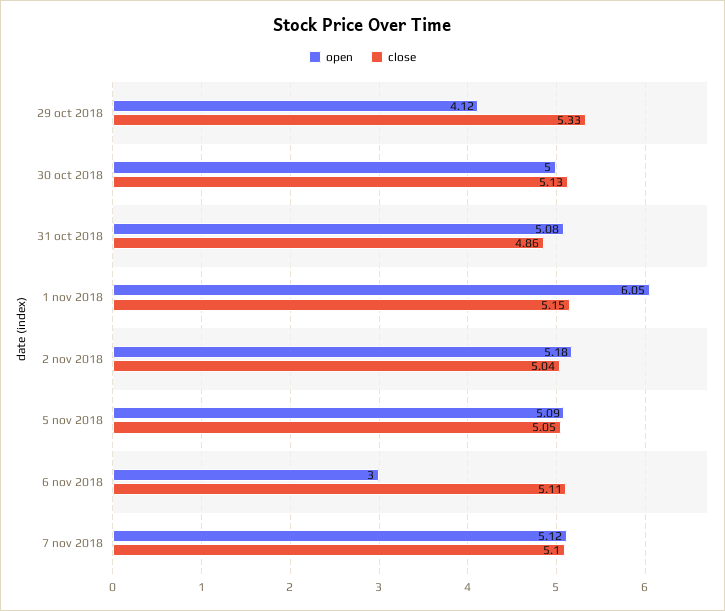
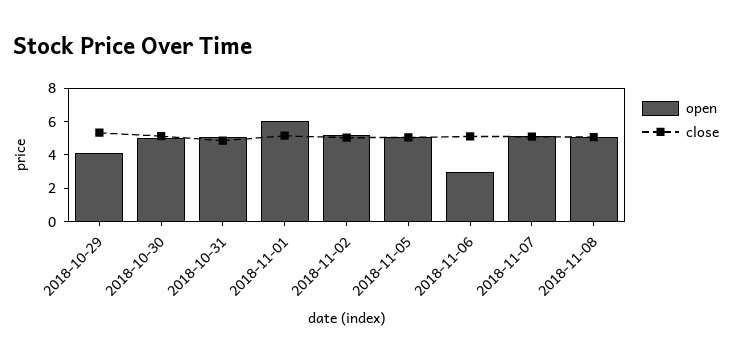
open, 2018-11-08: none -> 5
close, 2018-11-08: none -> 5

